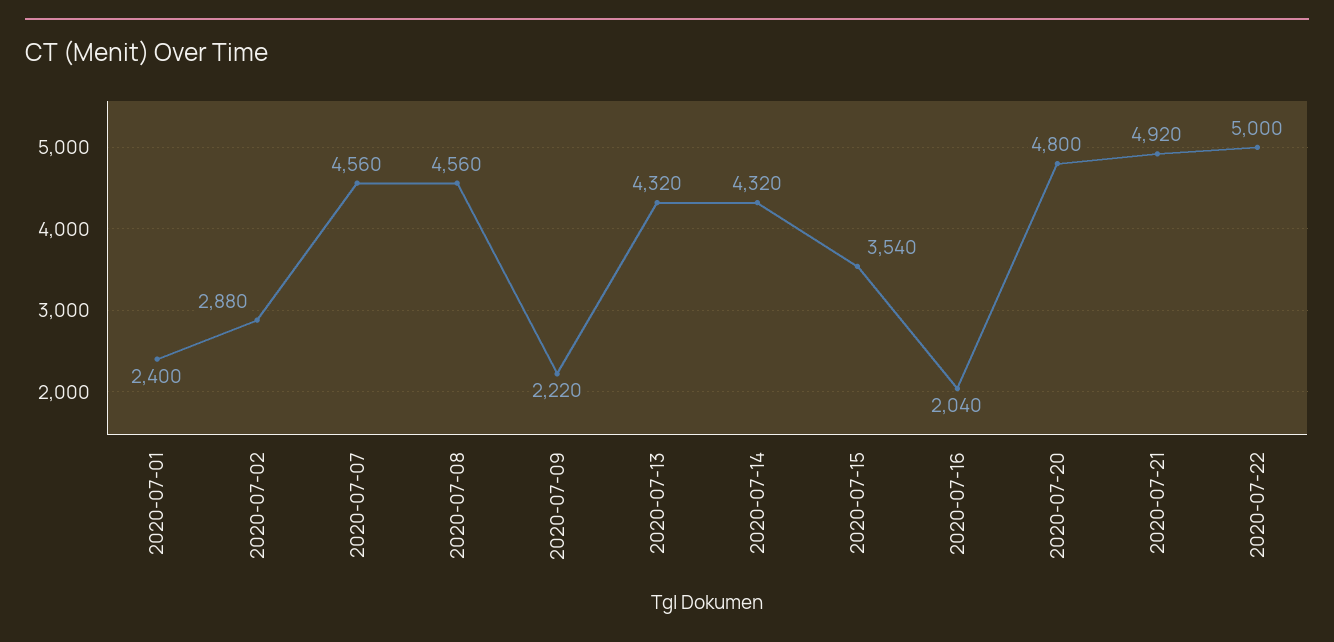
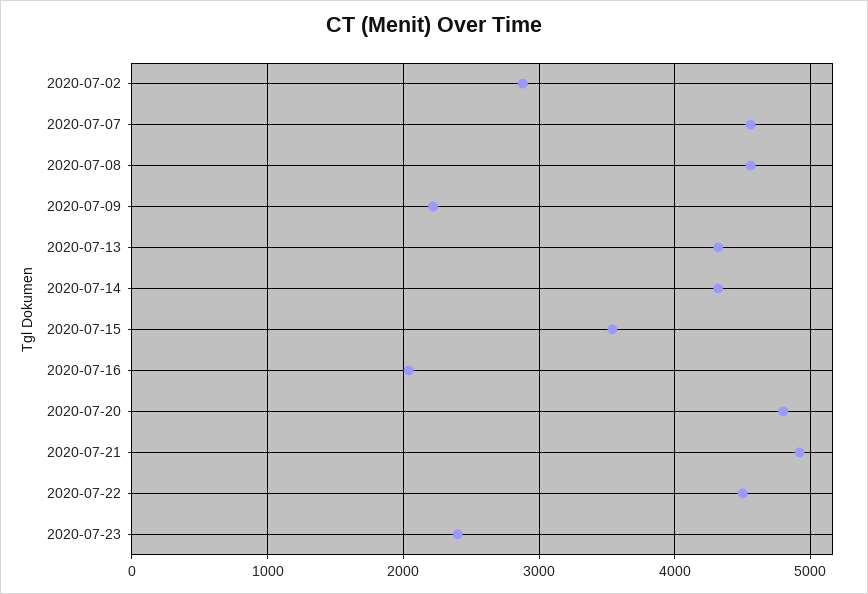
2020-07-01: 2400 -> none
2020-07-22: 5000 -> 4500
2020-07-23: none -> 2400

